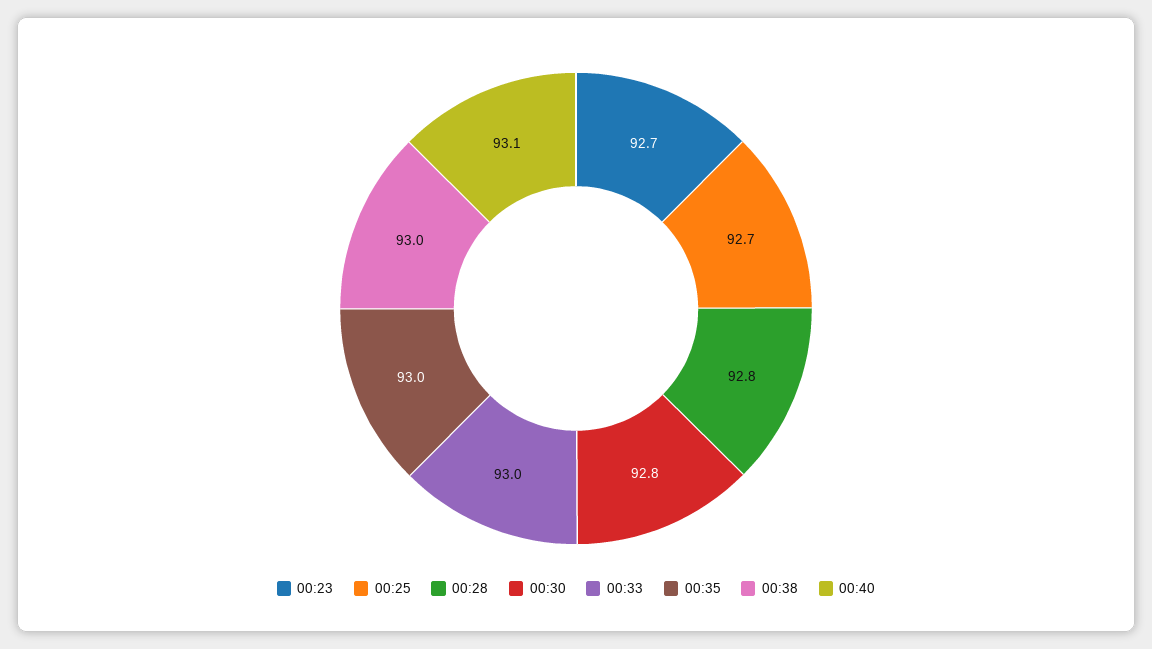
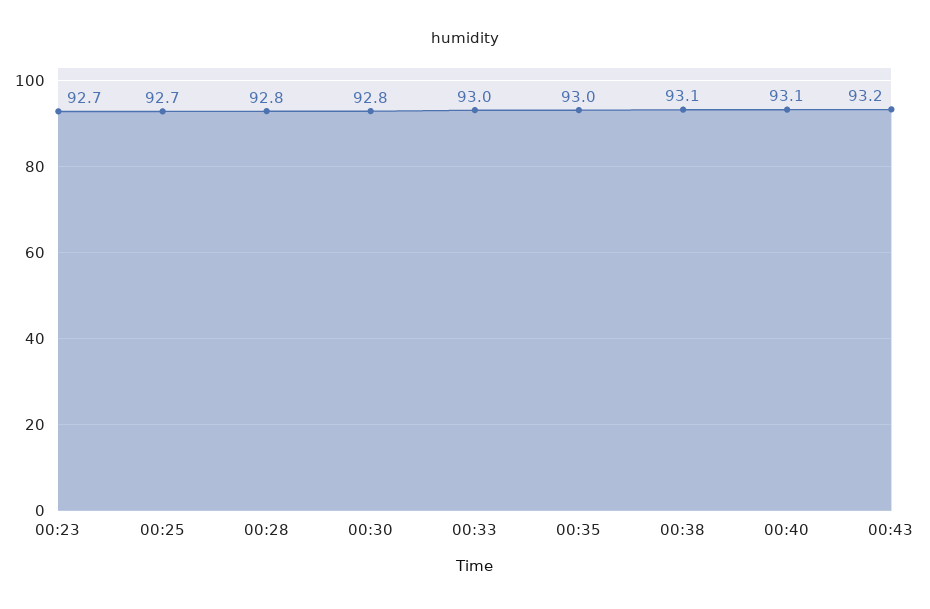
00:38: 93 -> 93.1
00:43: none -> 93.2

